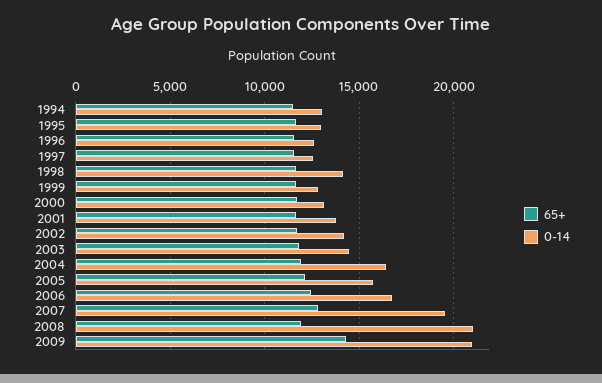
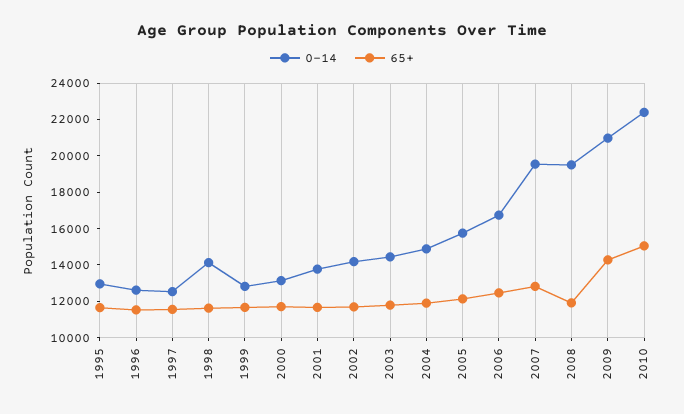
65+, 1994: 11500 -> none
0-14, 1994: 13000 -> none
0-14, 2004: 16500 -> 15000
0-14, 2008: 21000 -> 19500
0-14, 2010: none -> 22500
65+, 2010: none -> 15000

